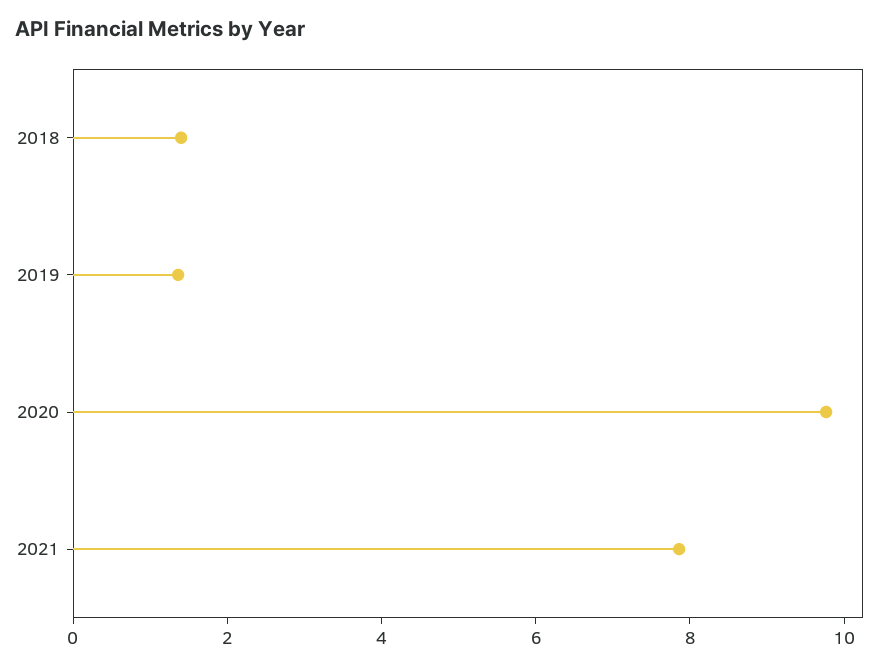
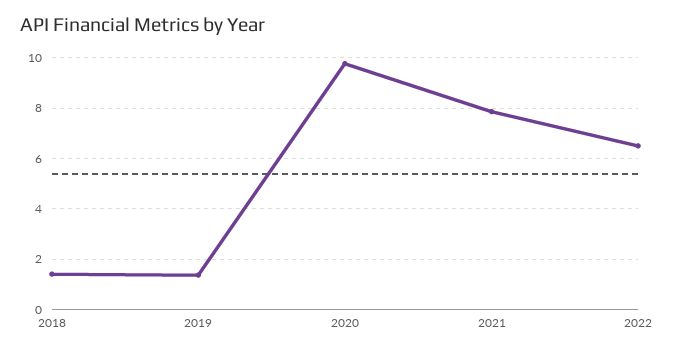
2022: none -> 6.5

